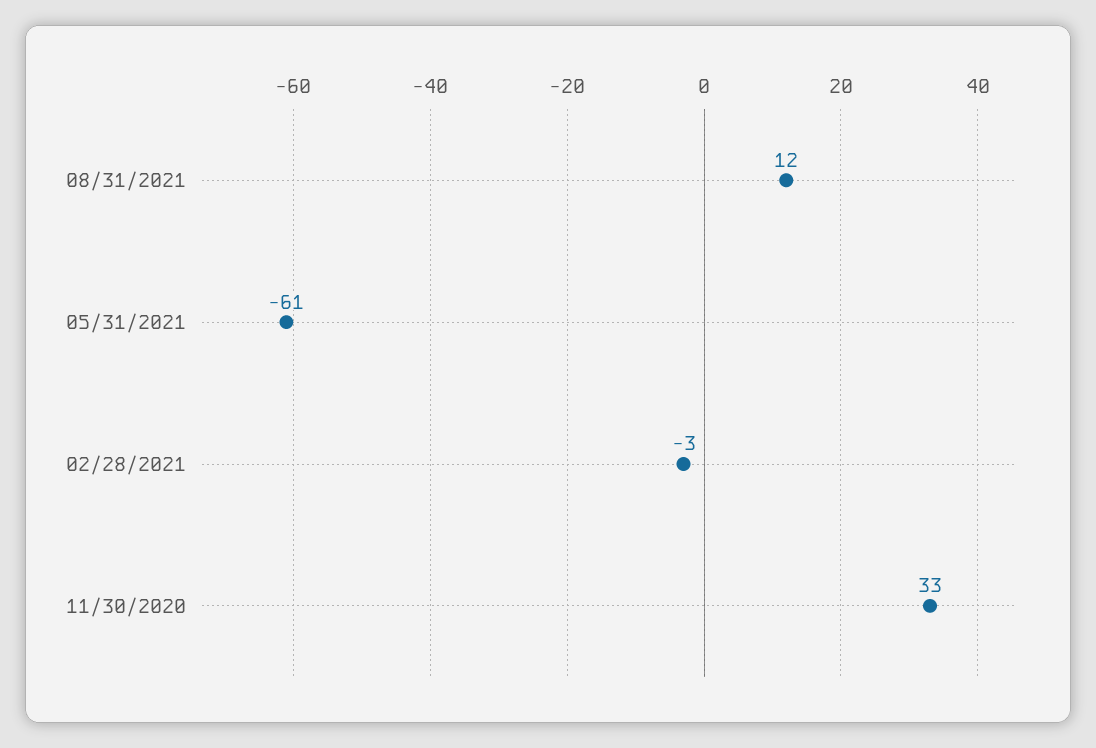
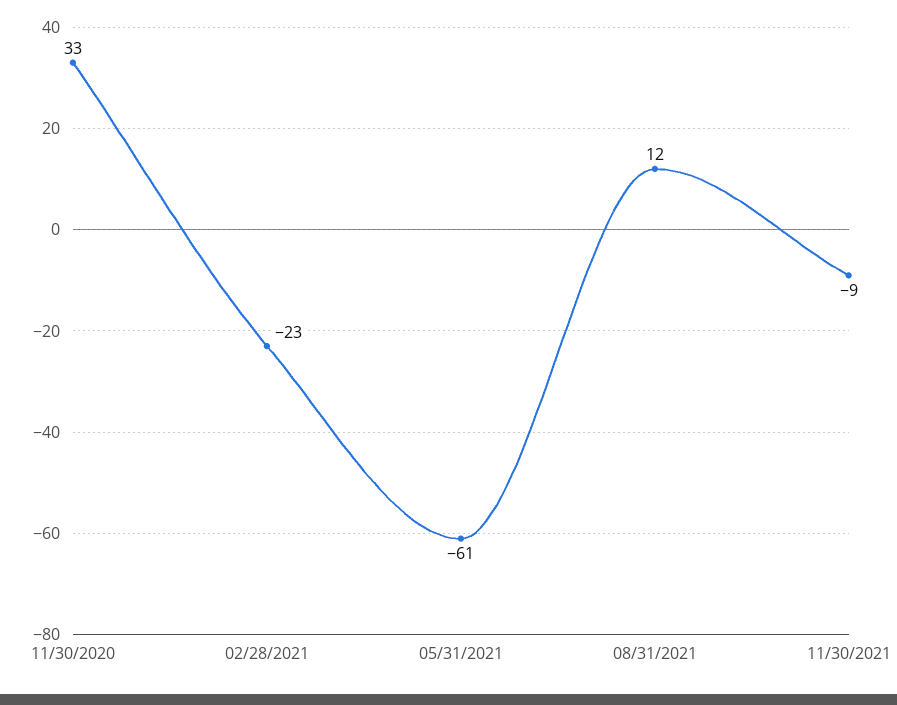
02/28/2021: -3 -> -23
11/30/2021: none -> -9

